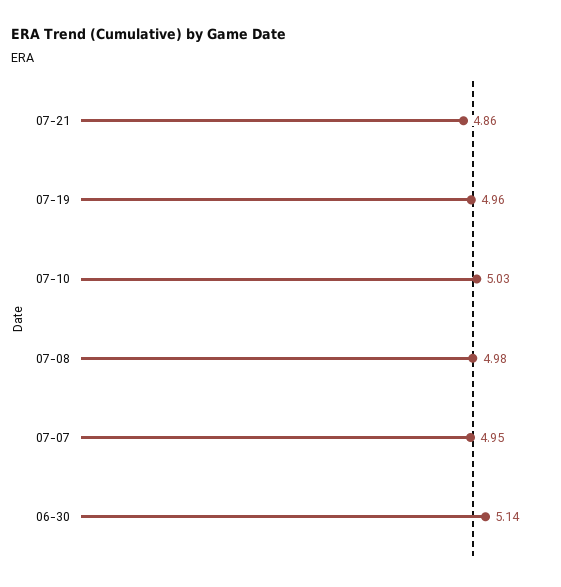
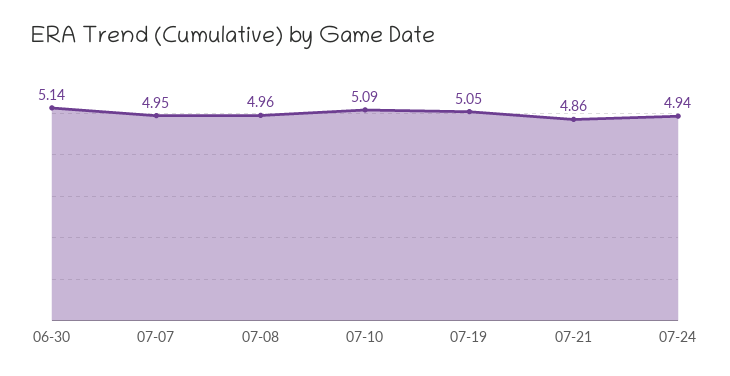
07-19: 4.96 -> 5.05
07-10: 5.03 -> 5.09
07-08: 4.98 -> 4.96
07-24: none -> 4.94

